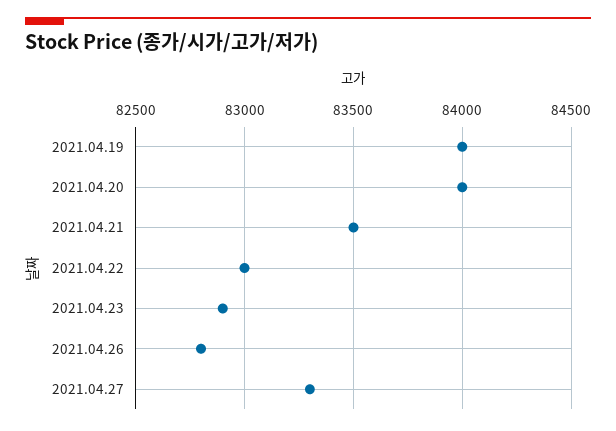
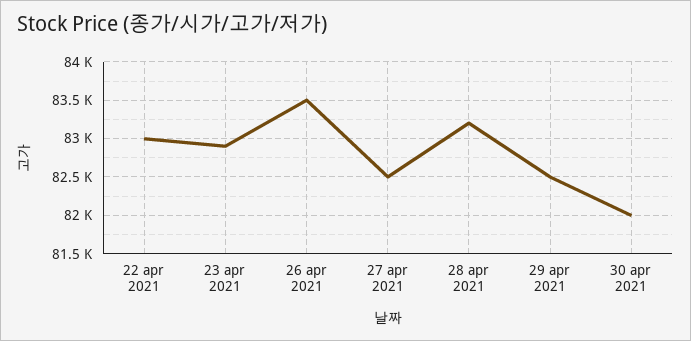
2021.04.19: 84000 -> none
2021.04.20: 84000 -> none
2021.04.21: 83500 -> none
2021.04.26: 82800 -> 83500
2021.04.27: 83300 -> 82500
28 apr 2021: none -> 83200
29 apr 2021: none -> 82500
30 apr 2021: none -> 82000

